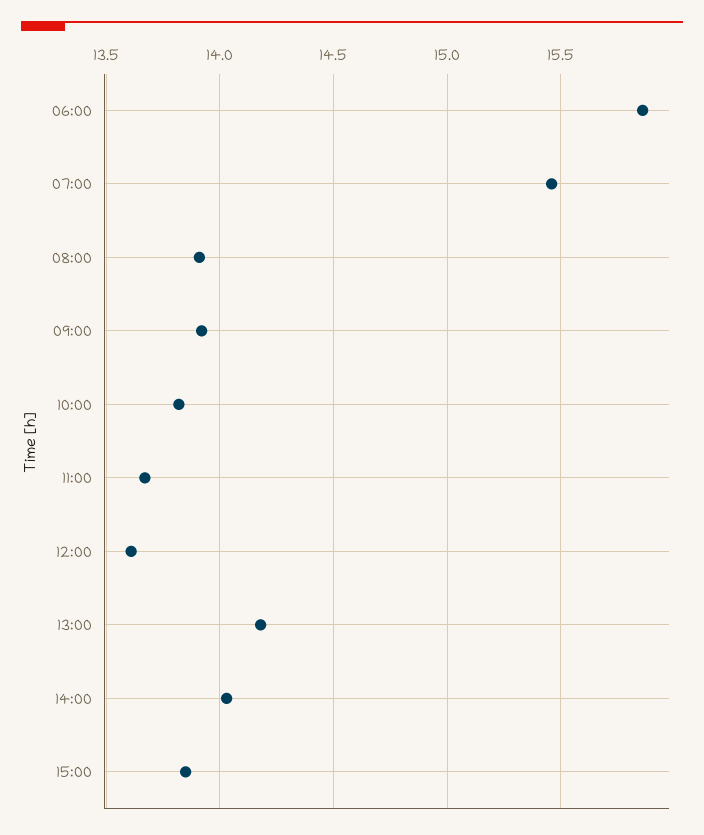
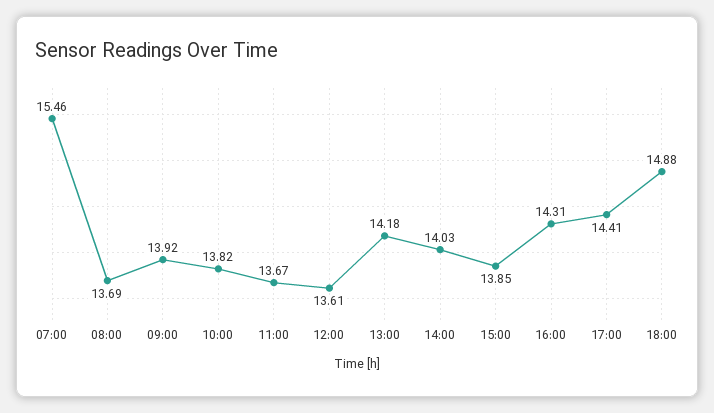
06:00: 15.85 -> none
08:00: 13.9 -> 13.69
16:00: none -> 14.31
17:00: none -> 14.41
18:00: none -> 14.88

